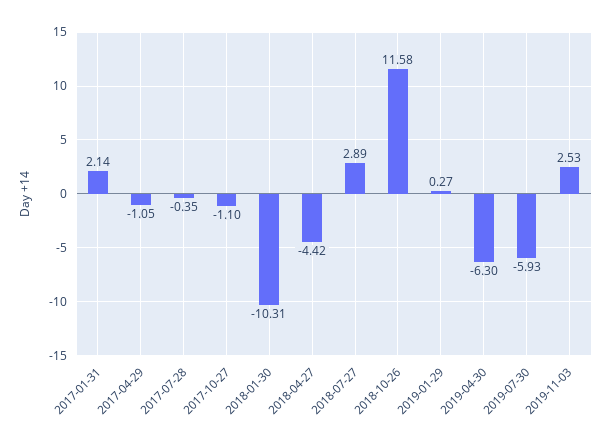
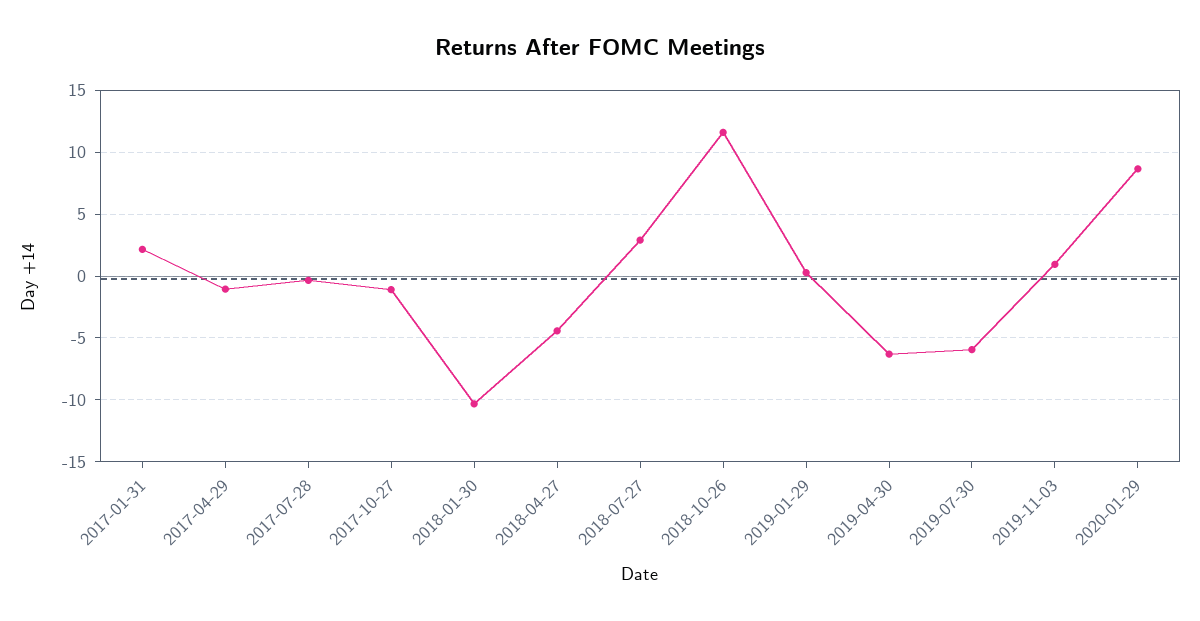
2019-11-03: 2.53 -> 1
2020-01-29: none -> 8.5

